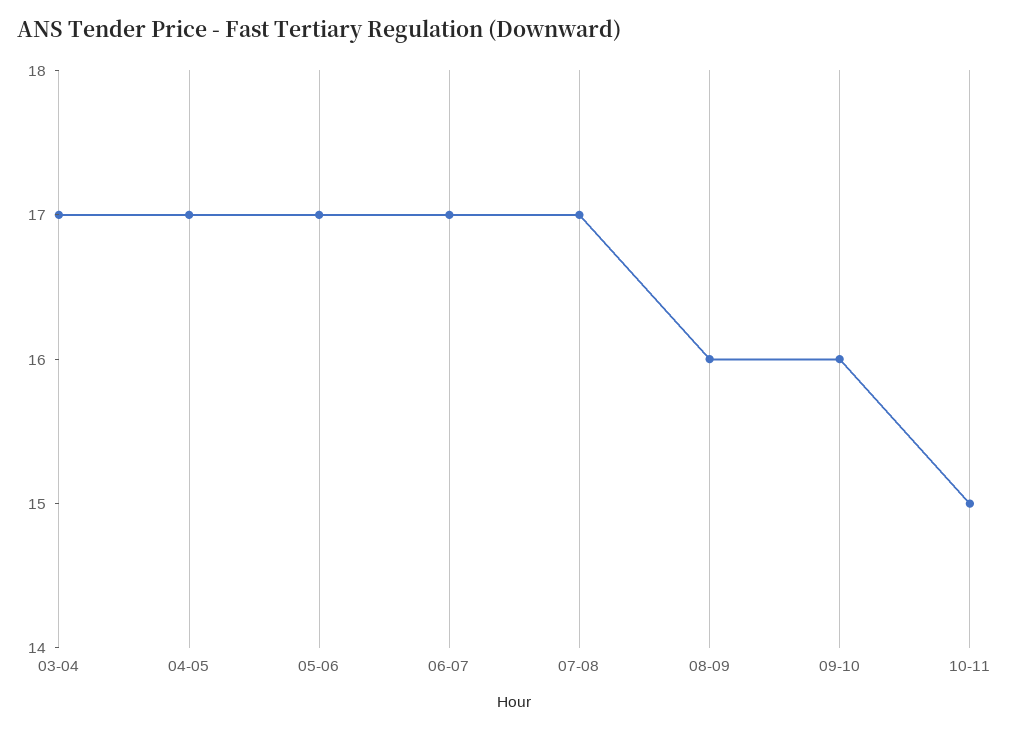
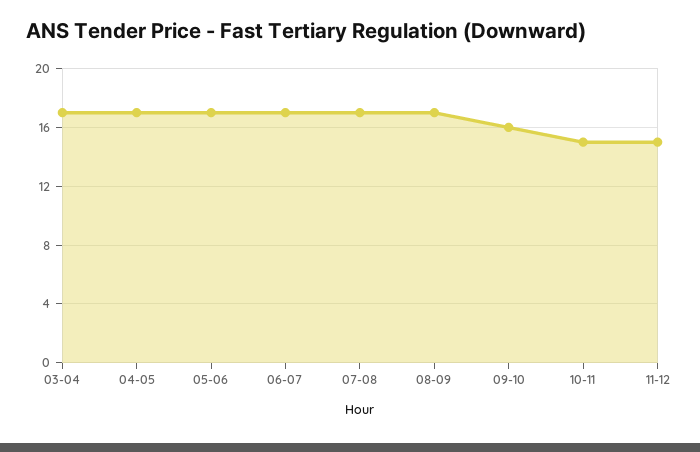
08-09: 16 -> 17
11-12: none -> 15

